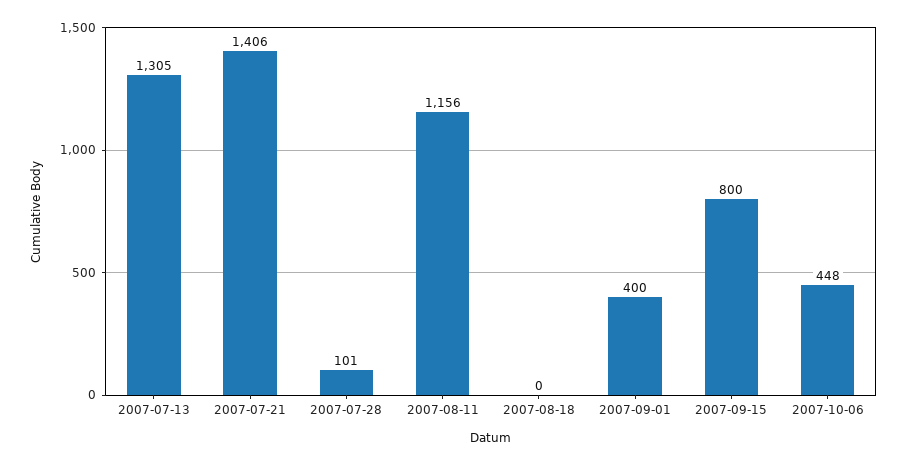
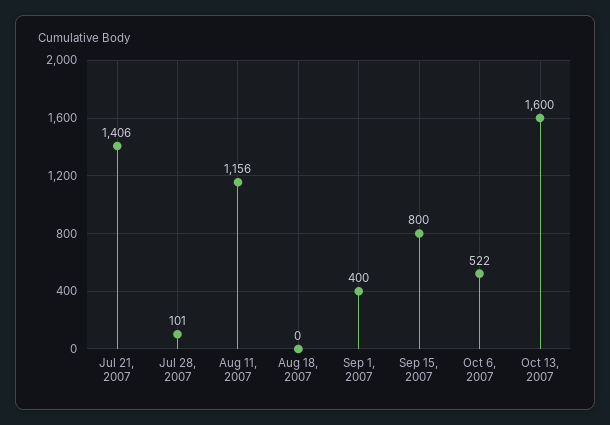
2007-07-13: 1305 -> none
2007-10-06: 448 -> 522
Oct 13, 2007: none -> 1600

